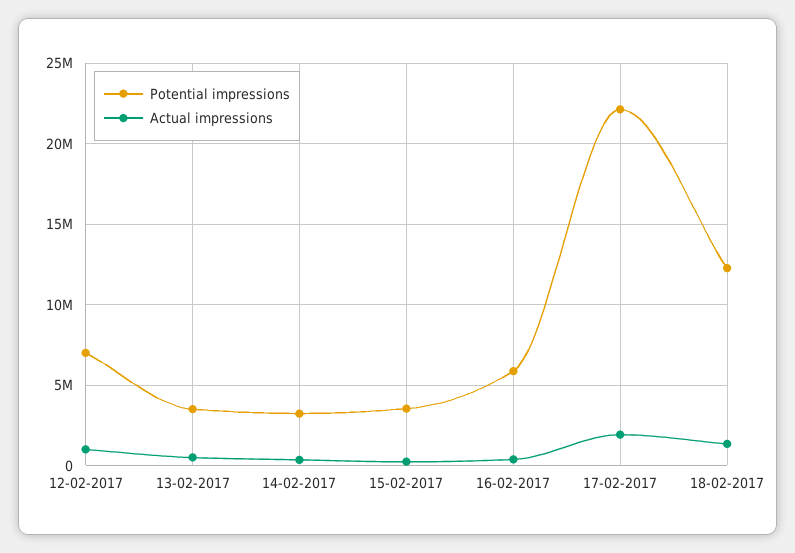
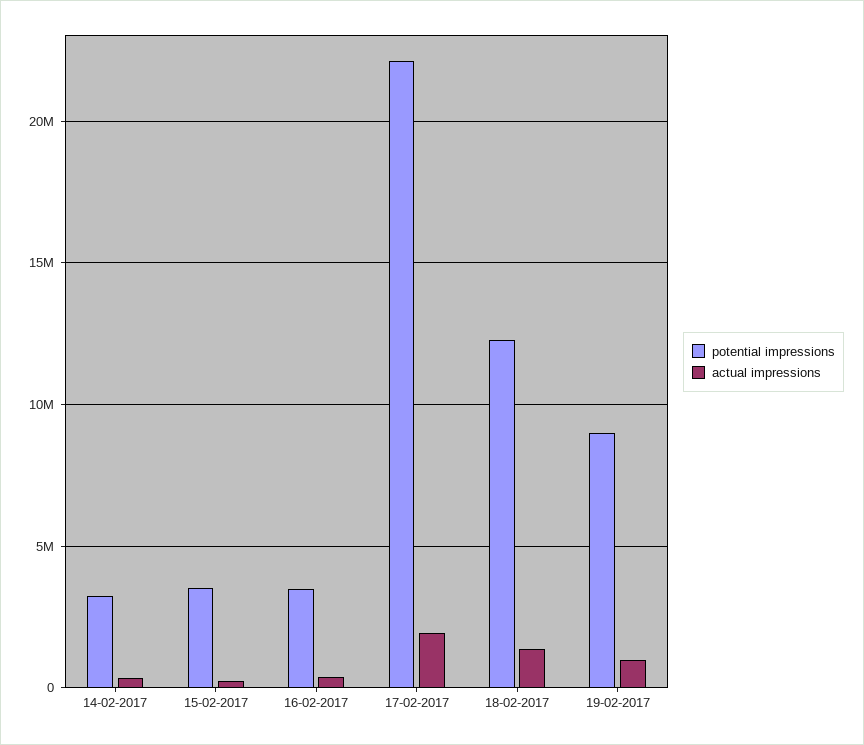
Potential impressions, 12-02-2017: 7000000 -> none
Actual impressions, 12-02-2017: 1000000 -> none
Potential impressions, 13-02-2017: 3500000 -> none
Actual impressions, 13-02-2017: 500000 -> none
Potential impressions, 16-02-2017: 6000000 -> 3500000
Potential impressions, 19-02-2017: none -> 9000000
Actual impressions, 19-02-2017: none -> 1000000

